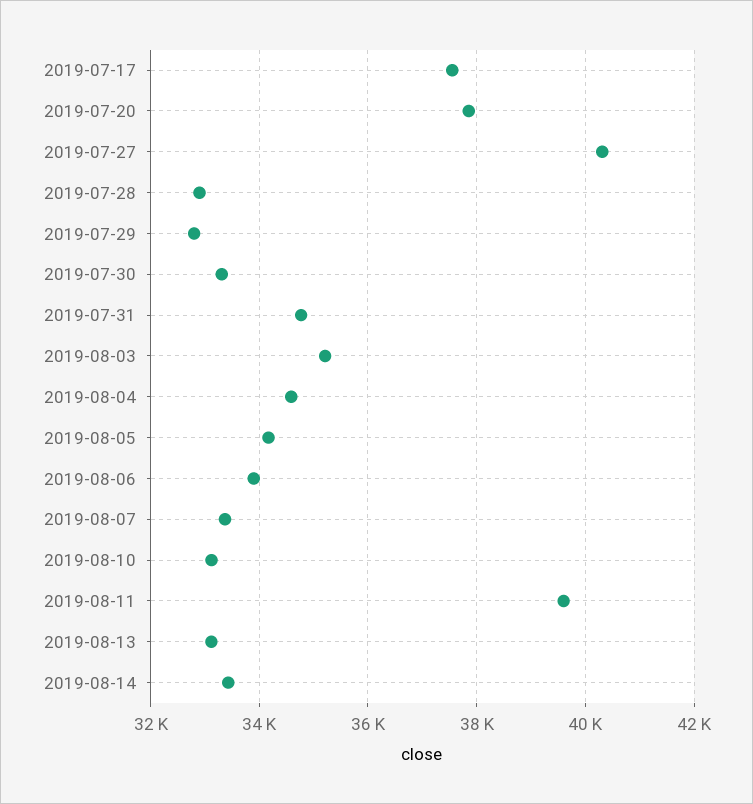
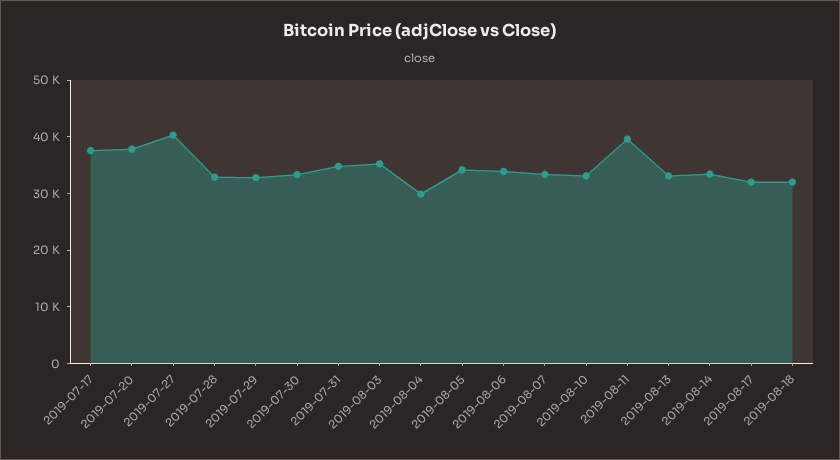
2019-08-04: 34600 -> 30000
2019-08-17: none -> 32000
2019-08-18: none -> 32000

